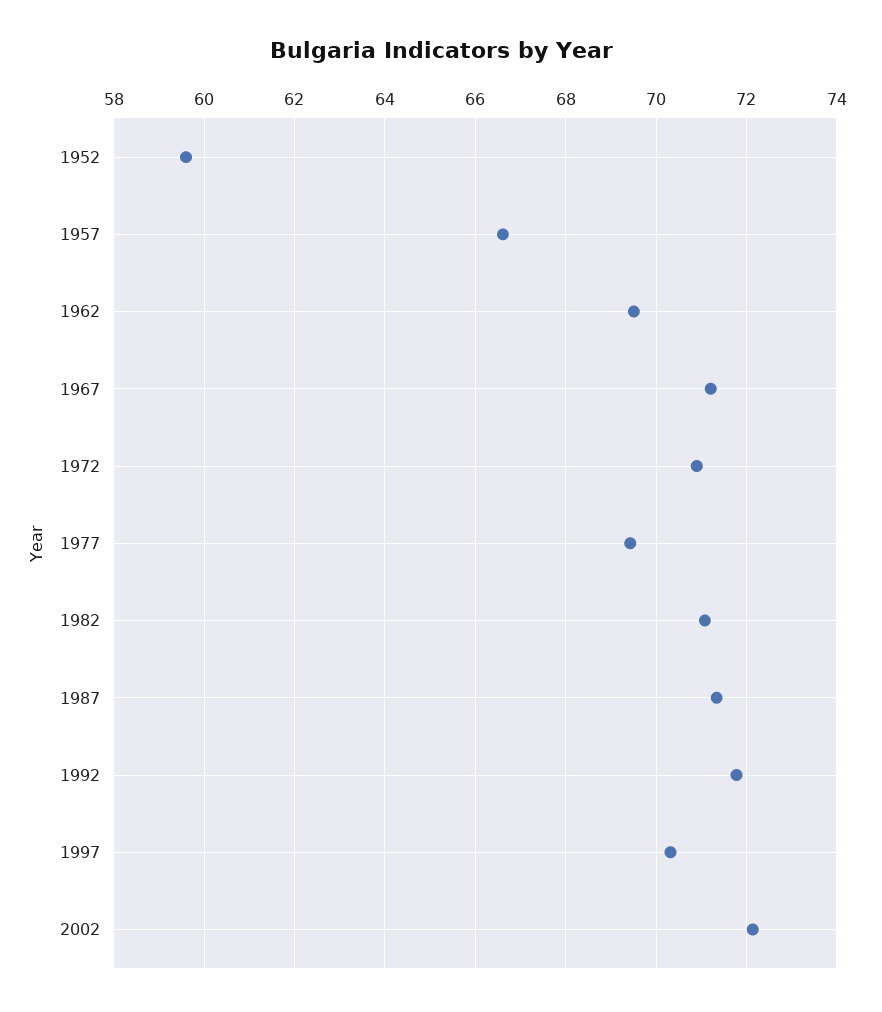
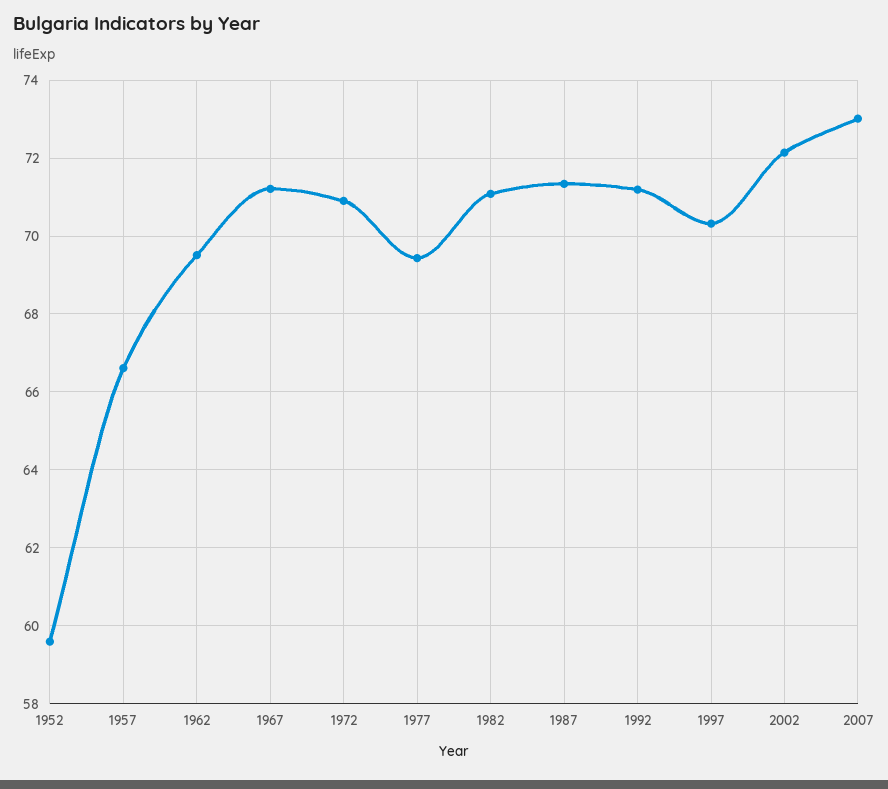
1992: 71.8 -> 71.2
2007: none -> 73

